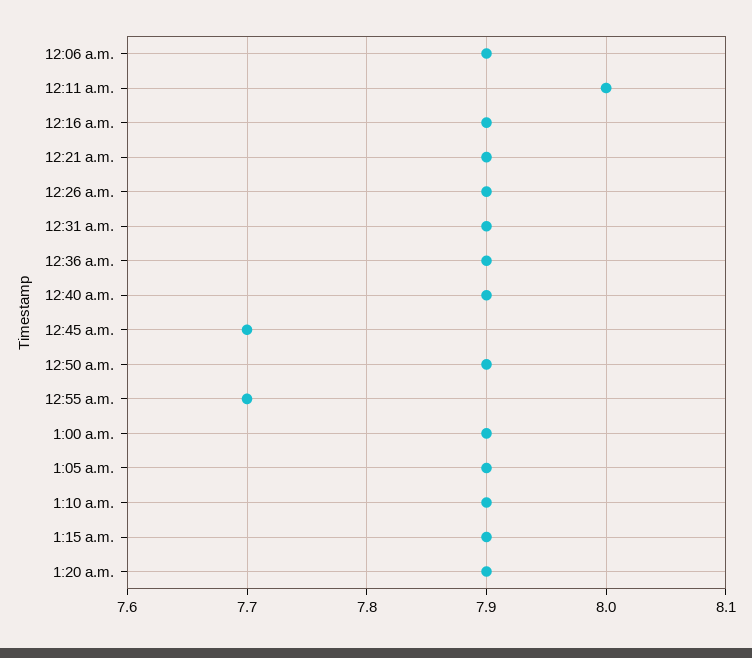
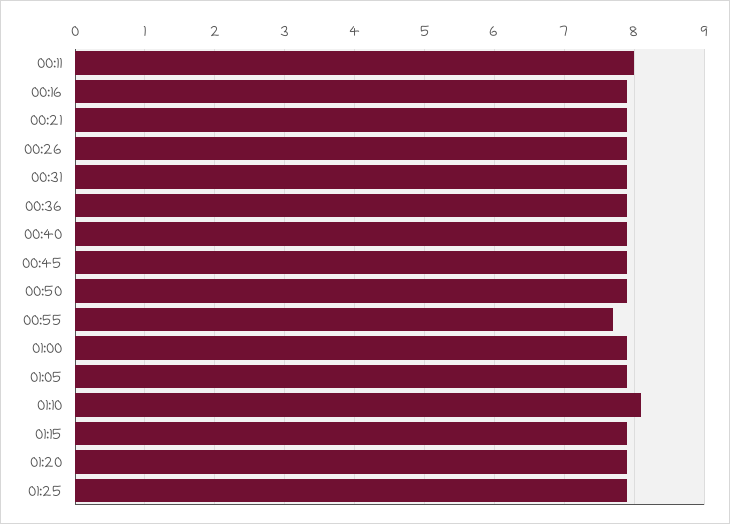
12:06 a.m.: 7.9 -> none
12:45 a.m.: 7.7 -> 7.9
1:10 a.m.: 7.9 -> 8.1
01:25: none -> 7.9

